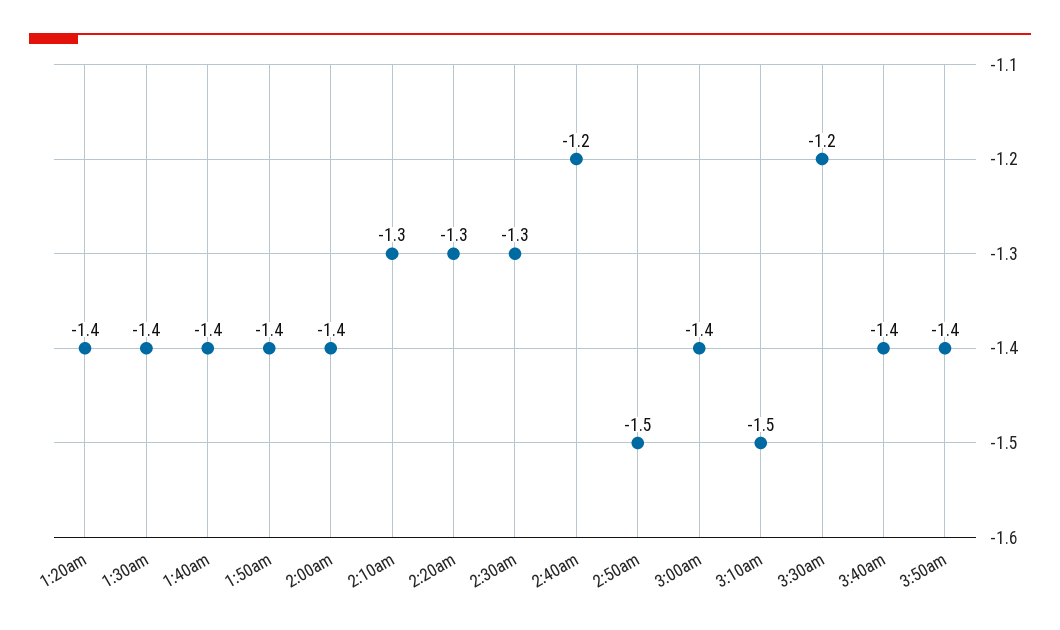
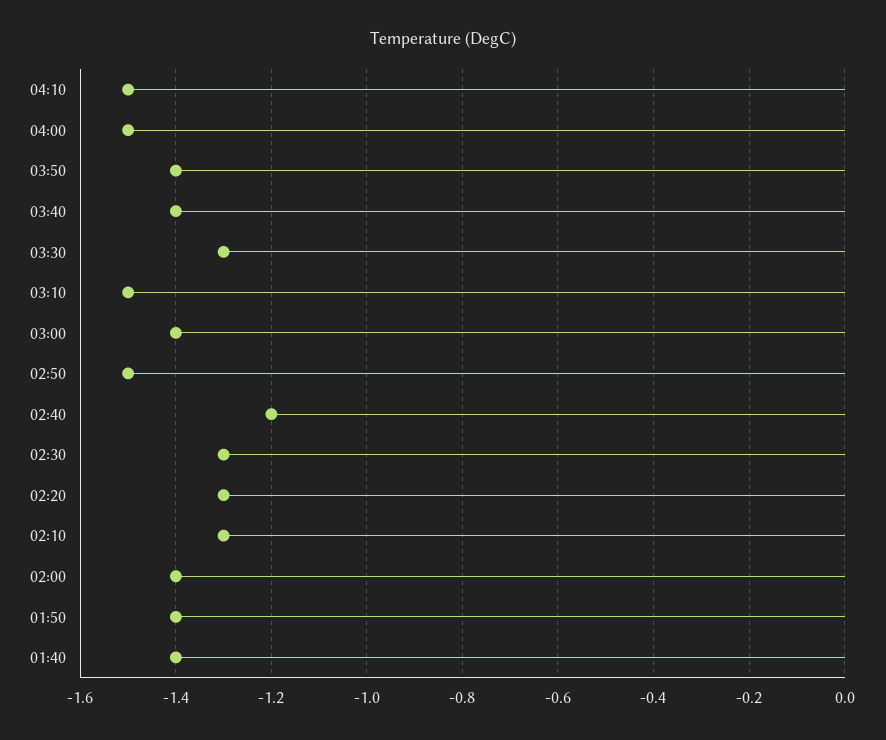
1:20am: -1.4 -> none
1:30am: -1.4 -> none
3:30am: -1.2 -> -1.3
04:10: none -> -1.5
04:00: none -> -1.5

